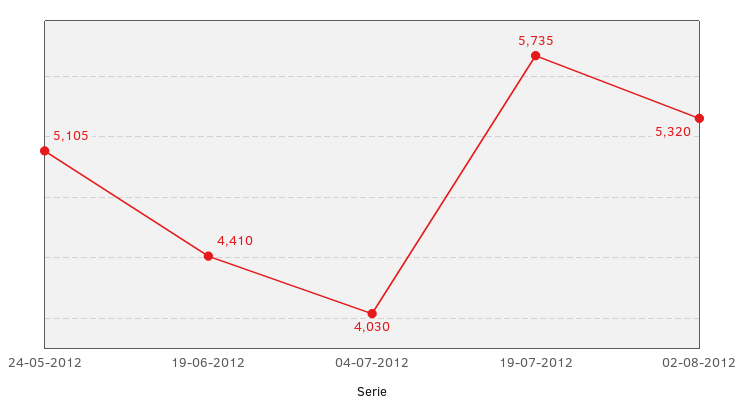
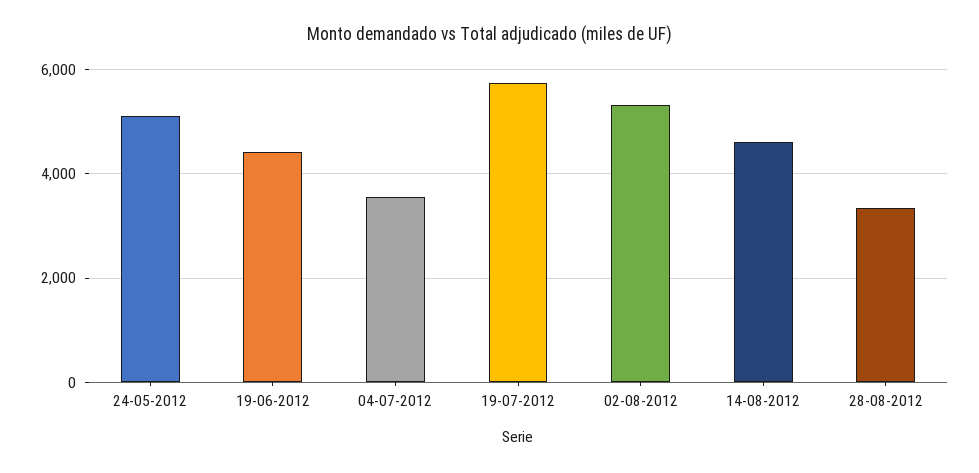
04-07-2012: 4030 -> 3600
14-08-2012: none -> 4600
28-08-2012: none -> 3400

